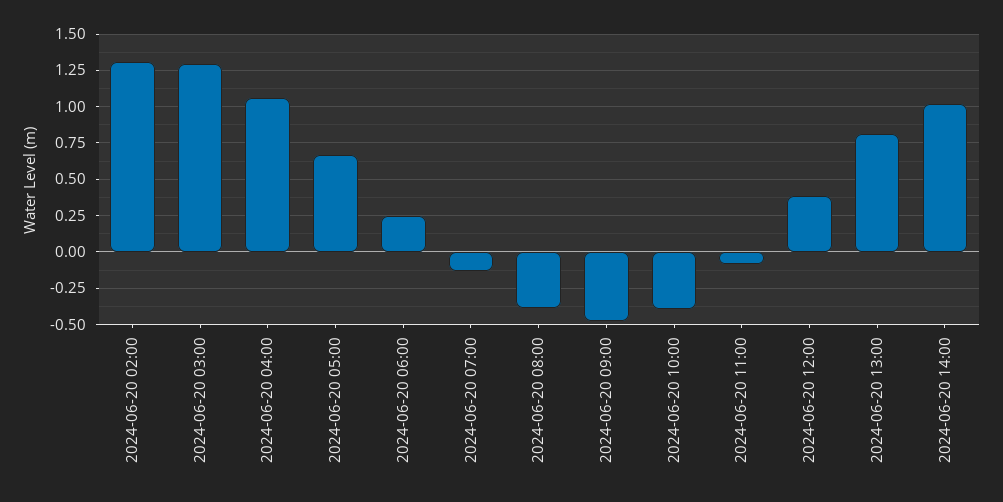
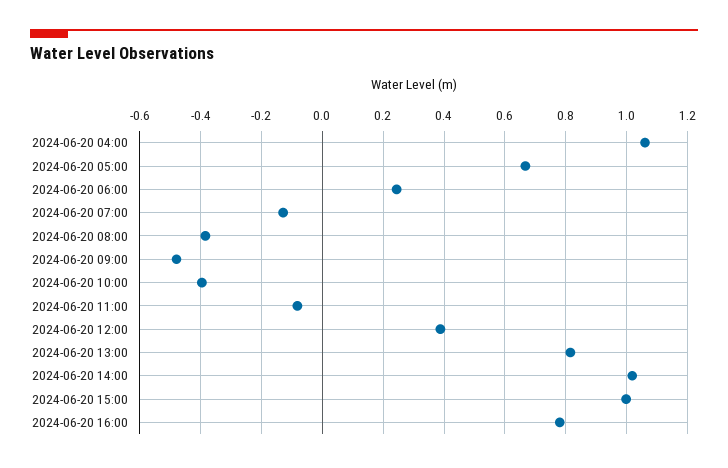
2024-06-20 02:00: 1.3 -> none
2024-06-20 03:00: 1.3 -> none
2024-06-20 15:00: none -> 1
2024-06-20 16:00: none -> 0.78

